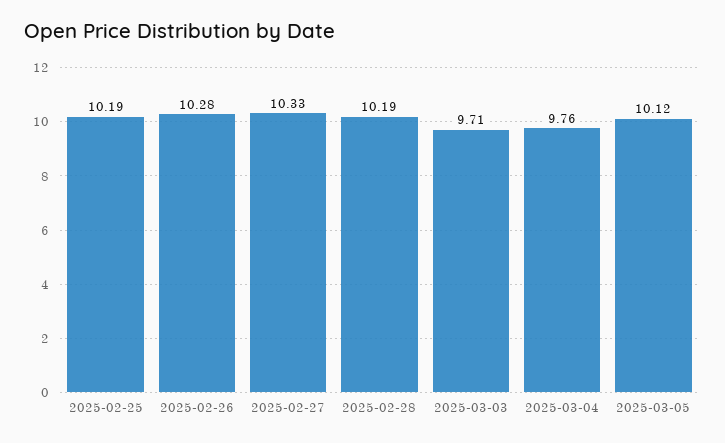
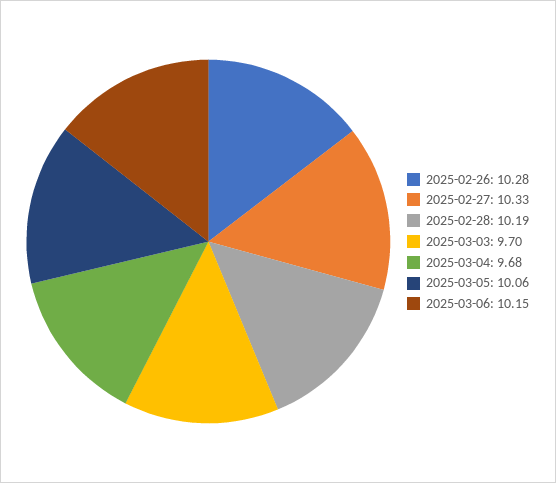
2025-02-25: 10.19 -> none
2025-03-03: 9.71 -> 9.7
2025-03-04: 9.76 -> 9.68
2025-03-05: 10.12 -> 10.06
2025-03-06: none -> 10.15

